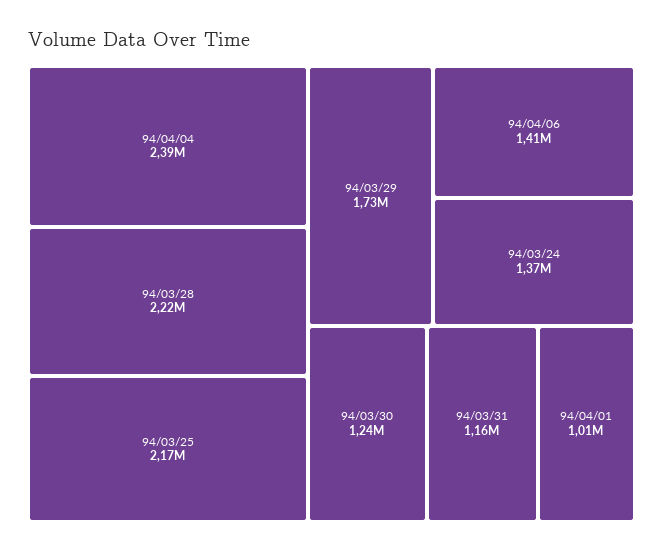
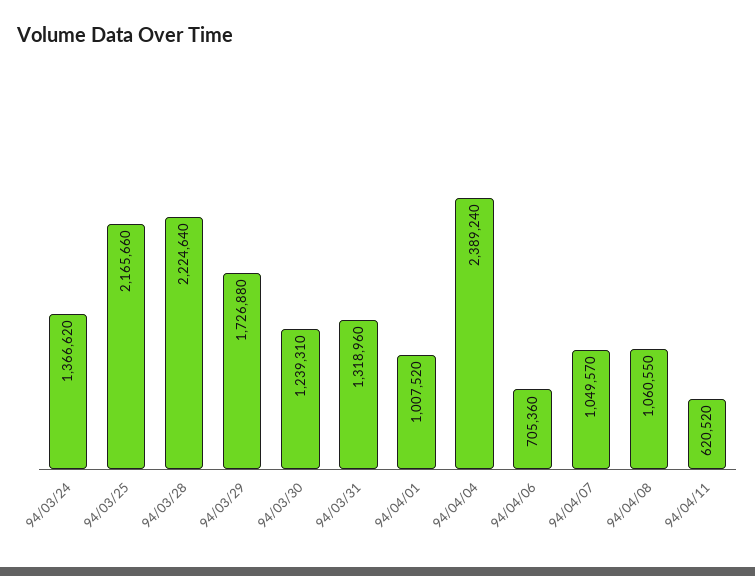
94/04/06: 1410000 -> 705360
94/03/31: 1160000 -> 1318960
94/04/07: none -> 1049570
94/04/08: none -> 1060550
94/04/11: none -> 620520

